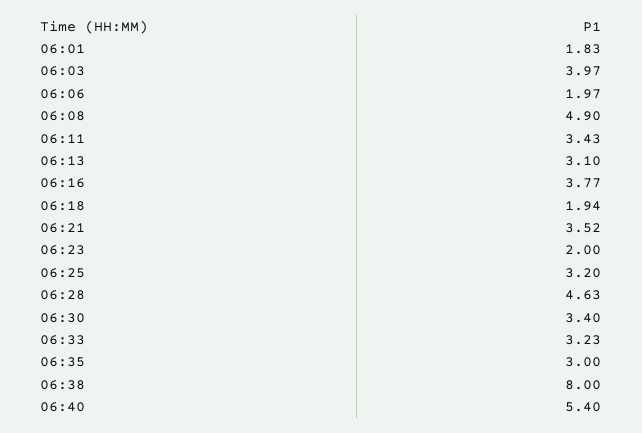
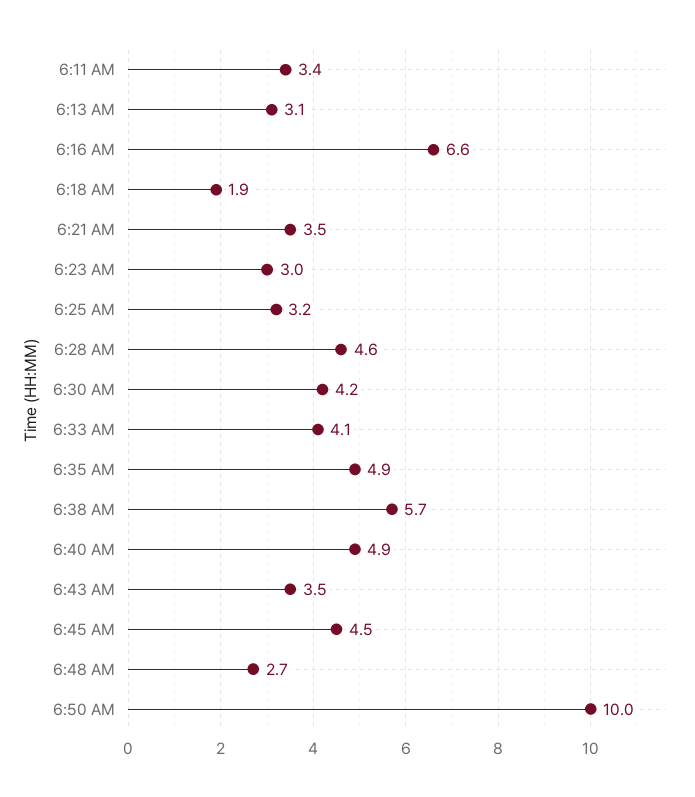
06:01: 1.83 -> none
06:03: 3.97 -> none
06:06: 1.97 -> none
06:08: 4.9 -> none
06:16: 3.77 -> 6.6
06:23: 2 -> 3
06:30: 3.4 -> 4.2
06:33: 3.23 -> 4.1
06:35: 3 -> 4.9
06:38: 8 -> 5.7
06:40: 5.4 -> 4.9
6:43 AM: none -> 3.5
6:45 AM: none -> 4.5
6:48 AM: none -> 2.7
6:50 AM: none -> 10

